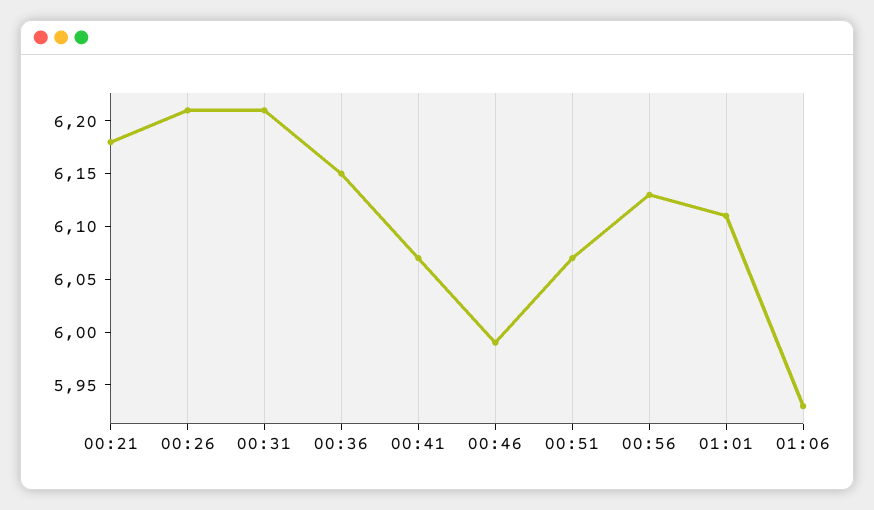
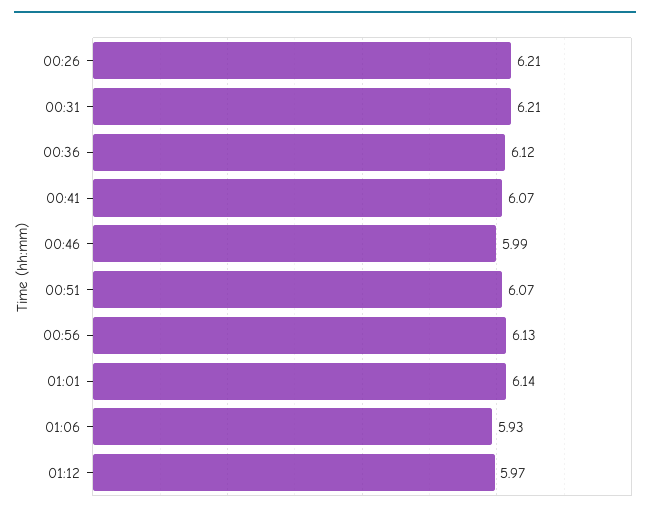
00:21: 6.18 -> none
00:36: 6.15 -> 6.12
01:01: 6.11 -> 6.14
01:12: none -> 5.97

